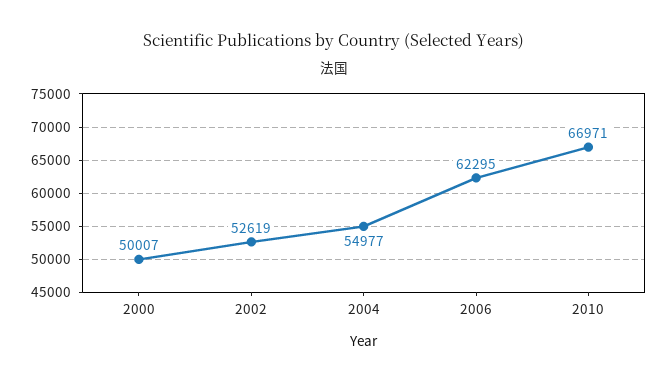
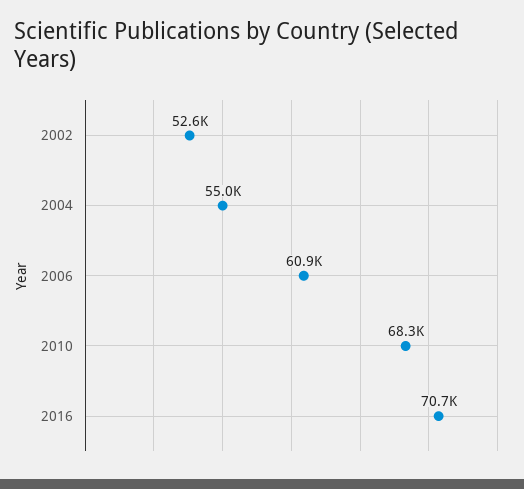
2000: 50007 -> none
2006: 62295 -> 60900
2010: 66971 -> 68300
2016: none -> 70700

